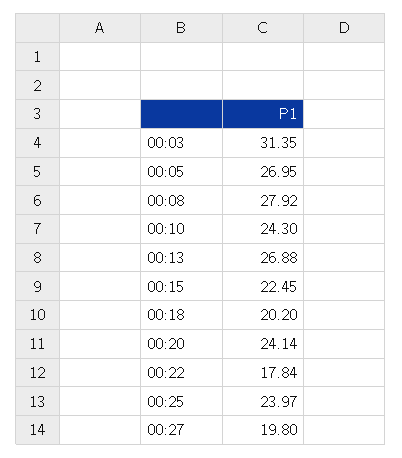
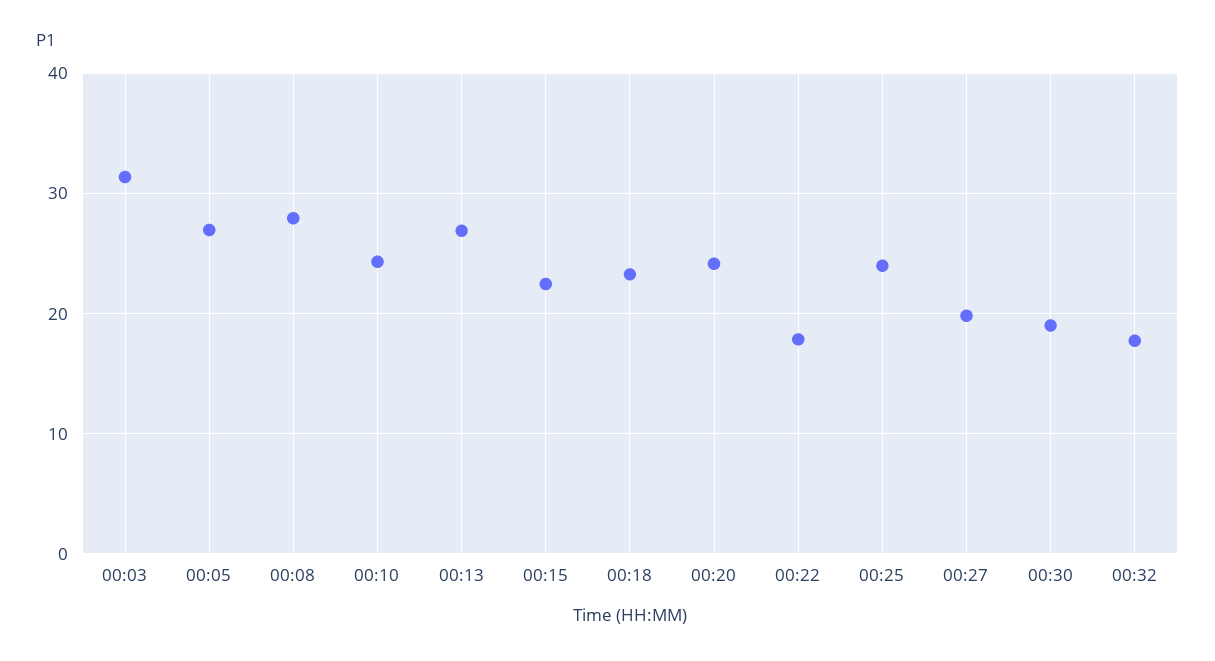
00:18: 20.2 -> 23
00:30: none -> 19
00:32: none -> 18

